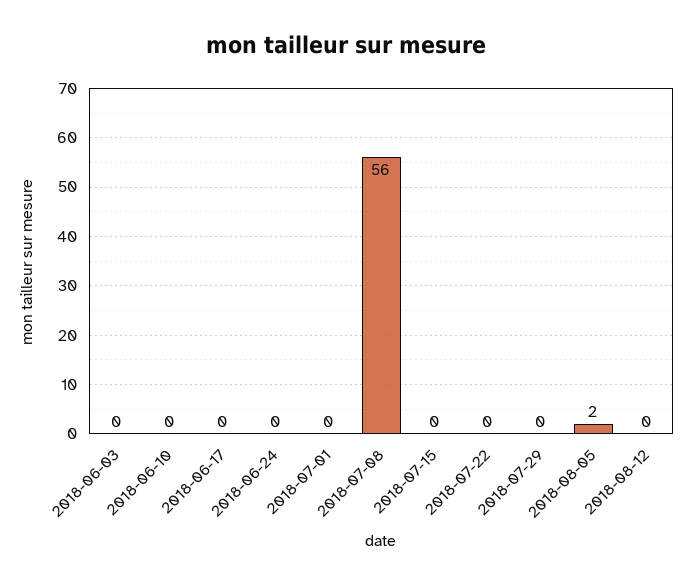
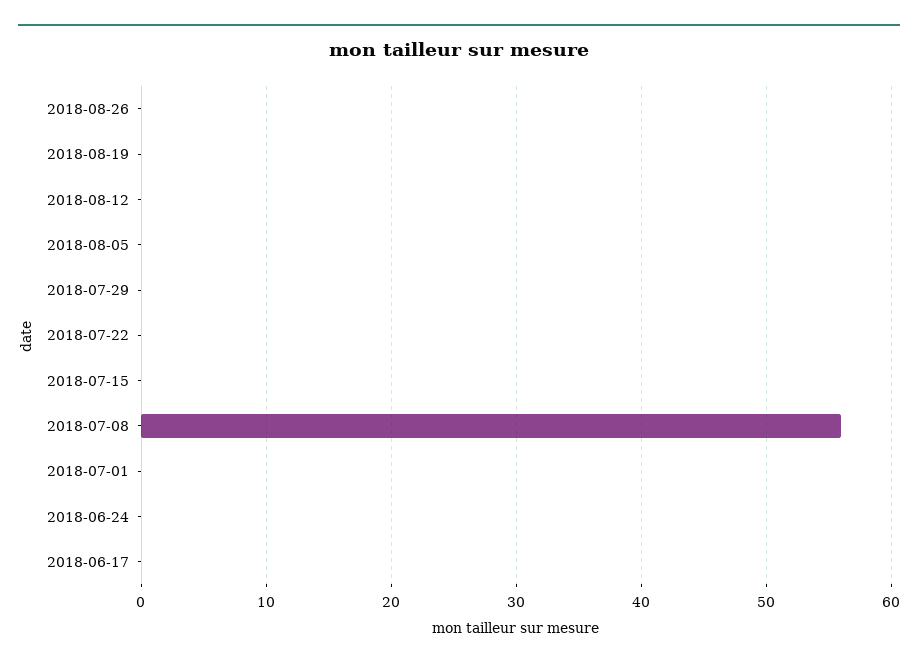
2018-06-03: 0 -> none
2018-06-10: 0 -> none
2018-08-05: 2 -> 0
2018-08-26: none -> 0
2018-08-19: none -> 0

